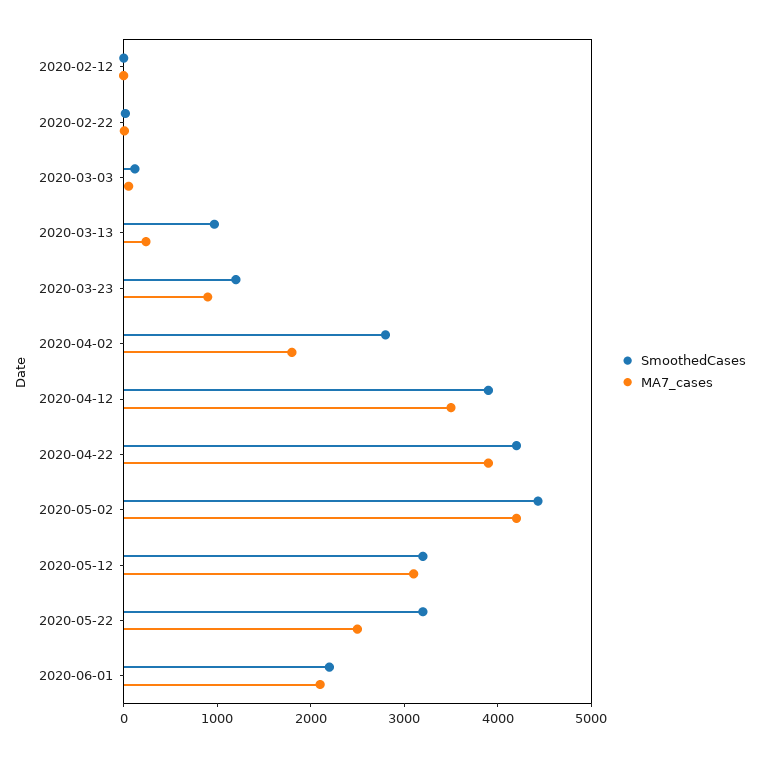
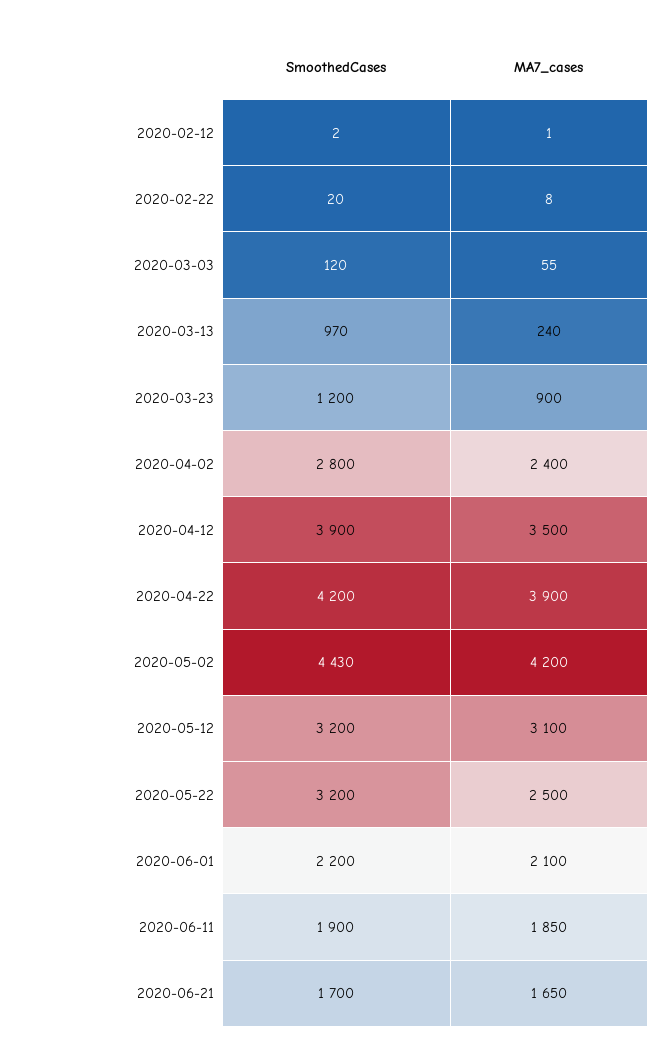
MA7_cases, 2020-04-02: 1800 -> 2400
SmoothedCases, 2020-06-11: none -> 1900
MA7_cases, 2020-06-11: none -> 1850
SmoothedCases, 2020-06-21: none -> 1700
MA7_cases, 2020-06-21: none -> 1650

